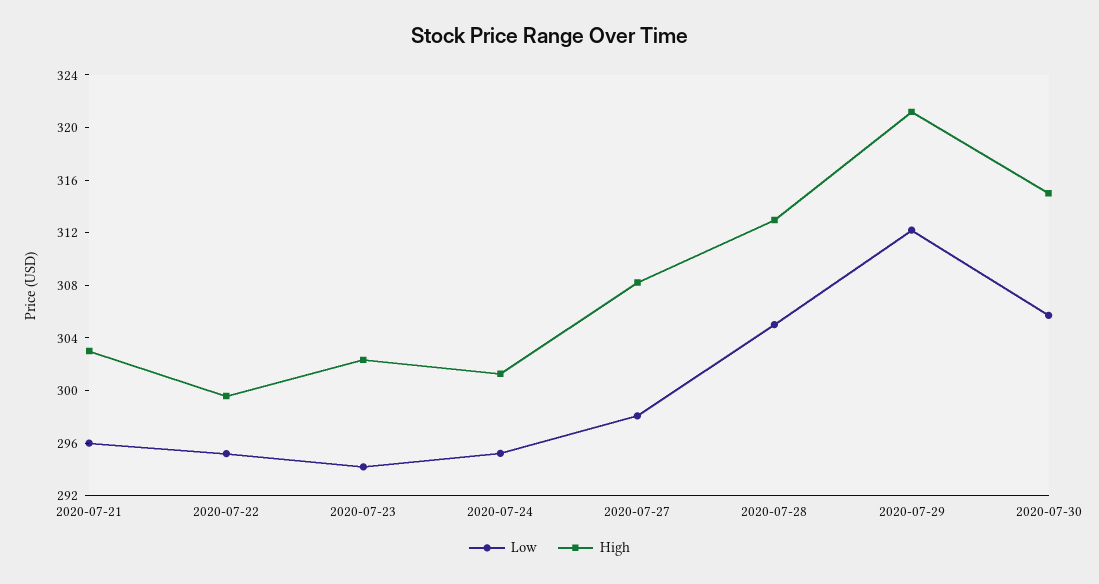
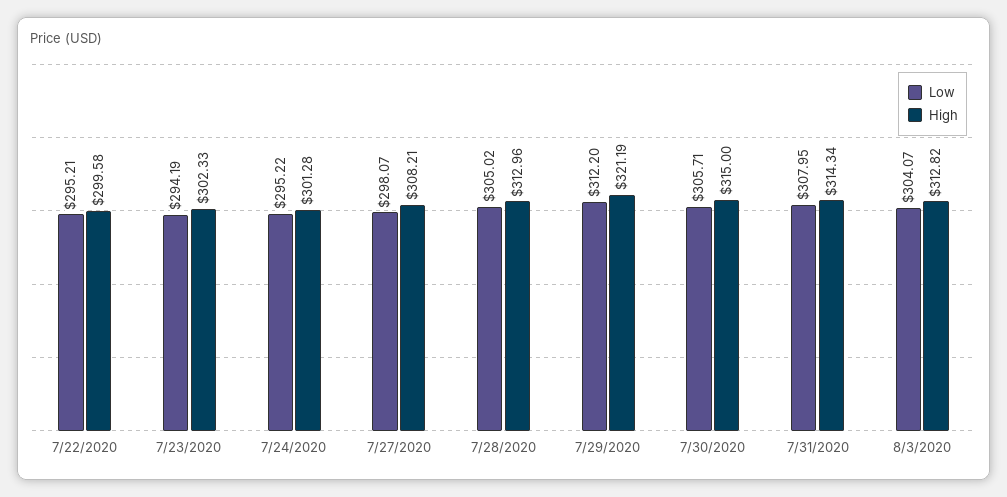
Low, 2020-07-21: 296 -> none
High, 2020-07-21: 303 -> none
Low, 7/31/2020: none -> 307.95
High, 7/31/2020: none -> 314.34
Low, 8/3/2020: none -> 304.07
High, 8/3/2020: none -> 312.82

